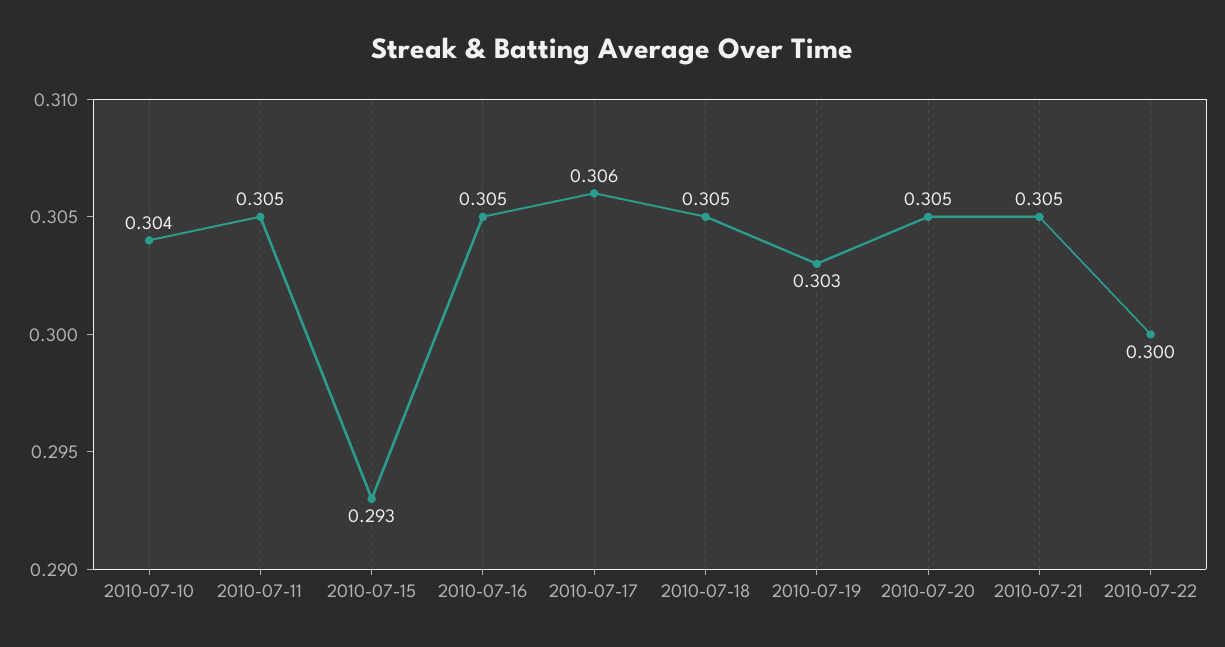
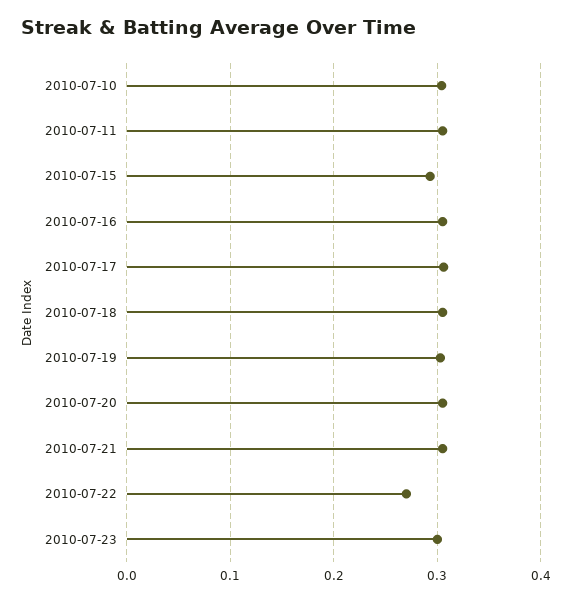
2010-07-22: 0.3 -> 0.27
2010-07-23: none -> 0.3

